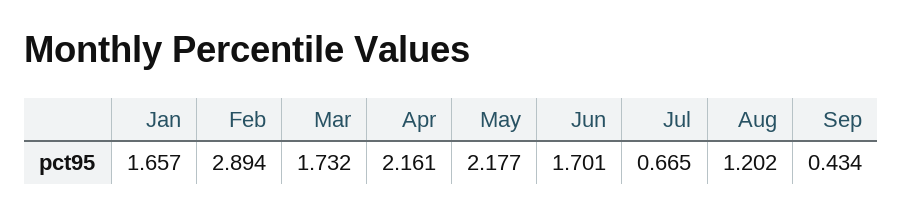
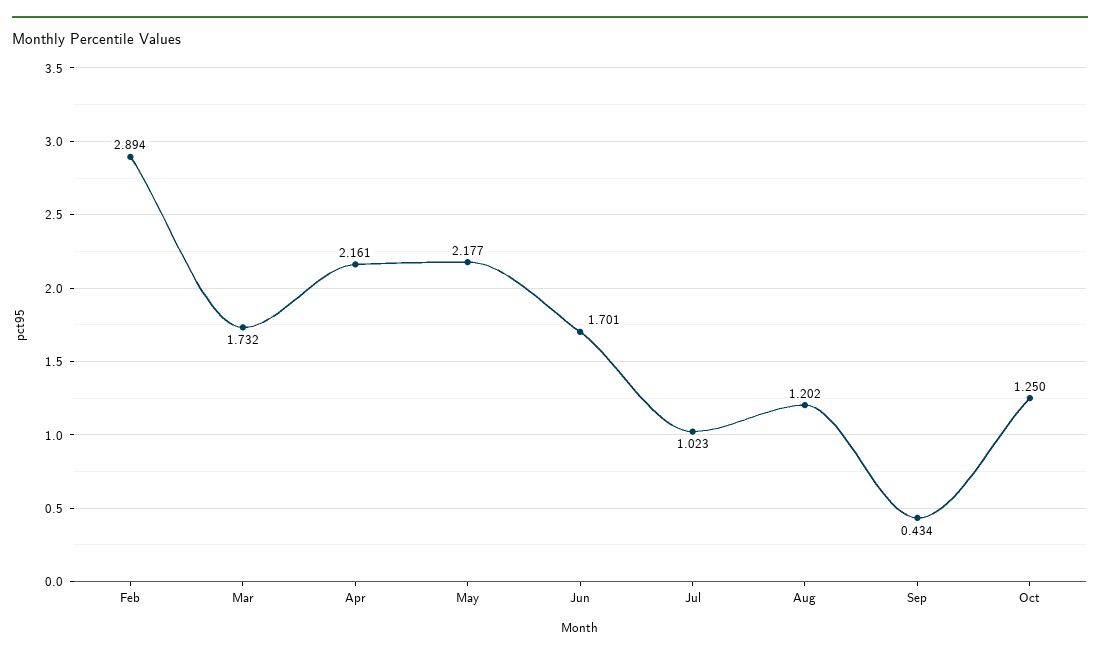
Jan: 1.657 -> none
Jul: 0.665 -> 1.023
Oct: none -> 1.25

